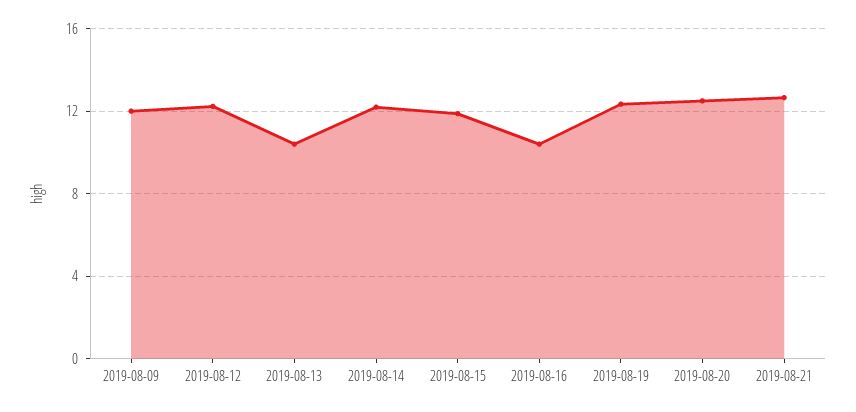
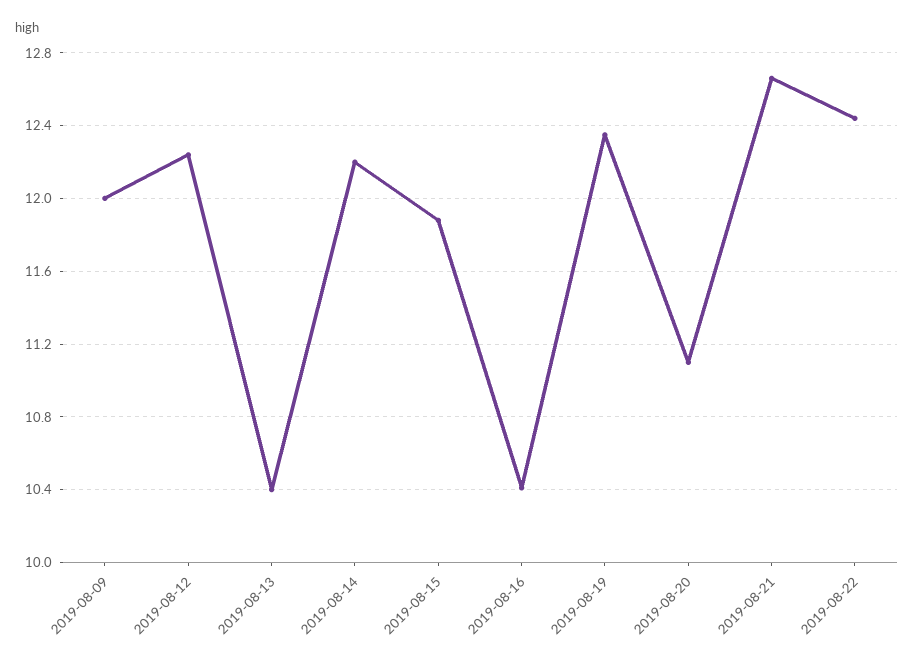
2019-08-20: 12.5 -> 11.1
2019-08-22: none -> 12.45

